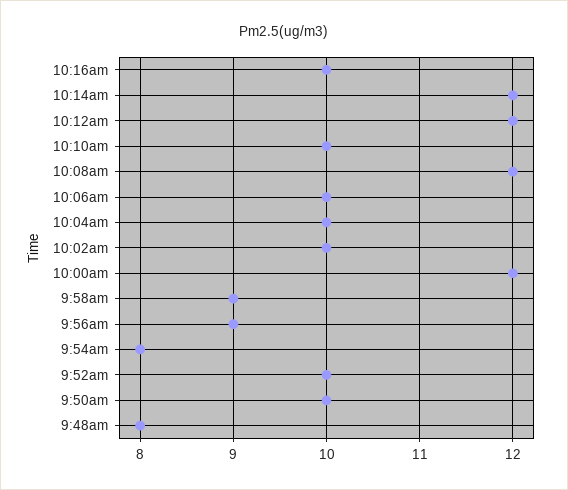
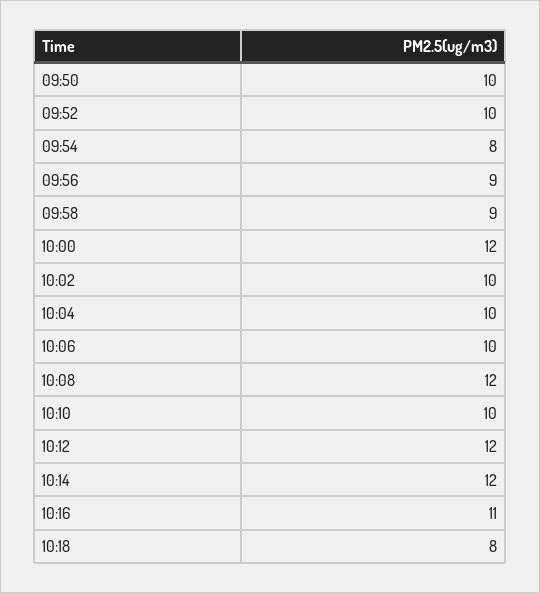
10:16am: 10 -> 11
9:48am: 8 -> none
10:18: none -> 8

